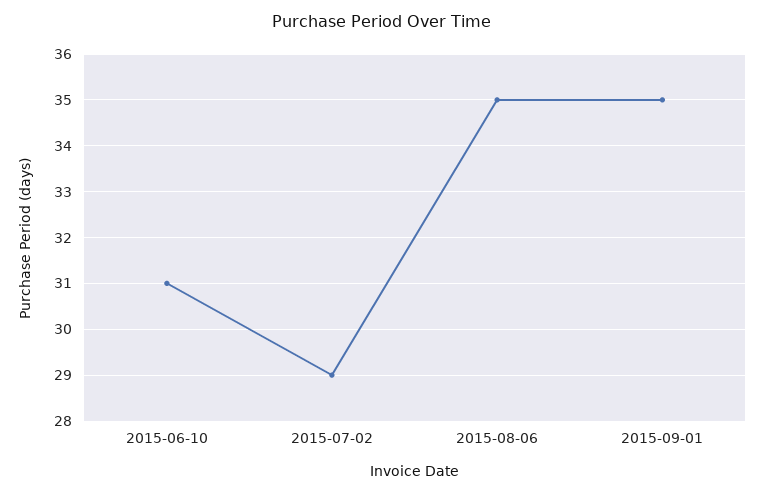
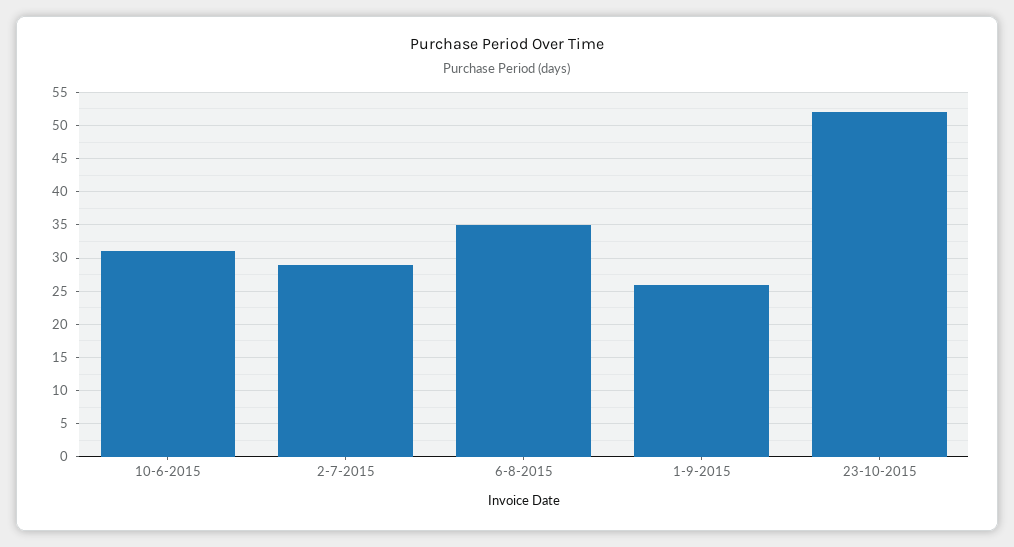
2015-09-01: 35 -> 26
23-10-2015: none -> 52

